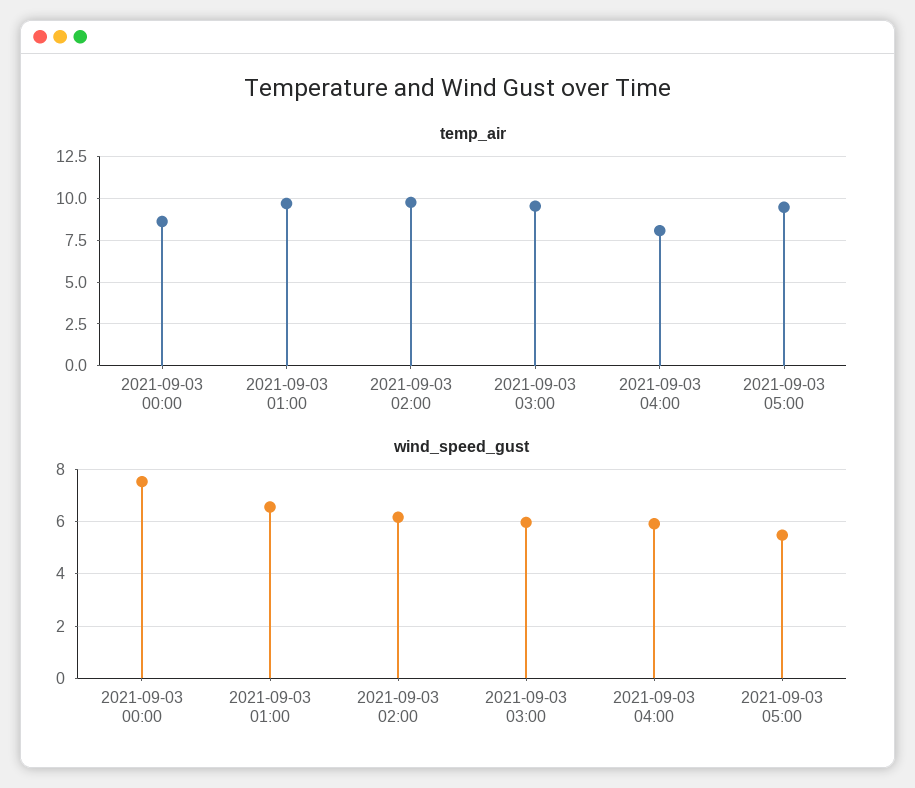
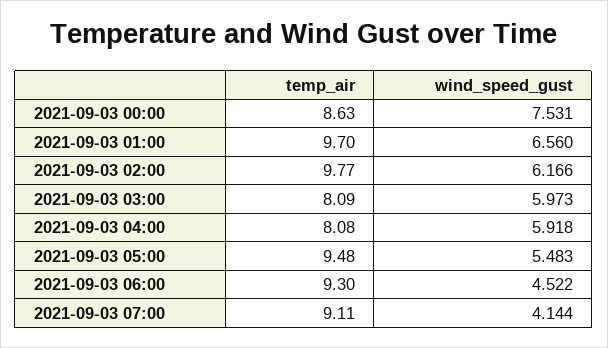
temp_air, 2021-09-03 03:00: 9.5 -> 8.09
temp_air, 2021-09-03 06:00: none -> 9.3
wind_speed_gust, 2021-09-03 06:00: none -> 4.522
temp_air, 2021-09-03 07:00: none -> 9.11
wind_speed_gust, 2021-09-03 07:00: none -> 4.144

